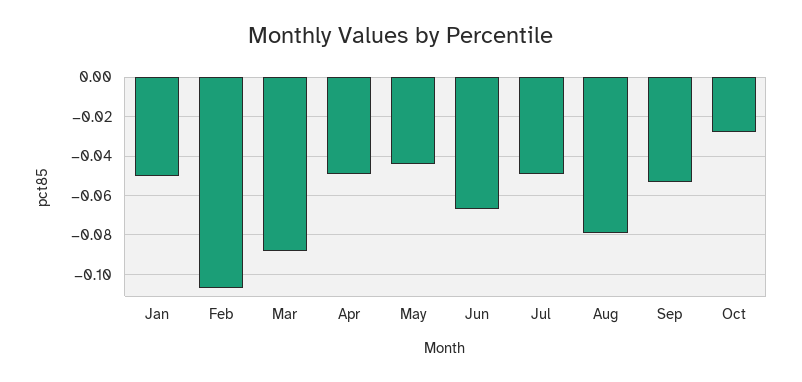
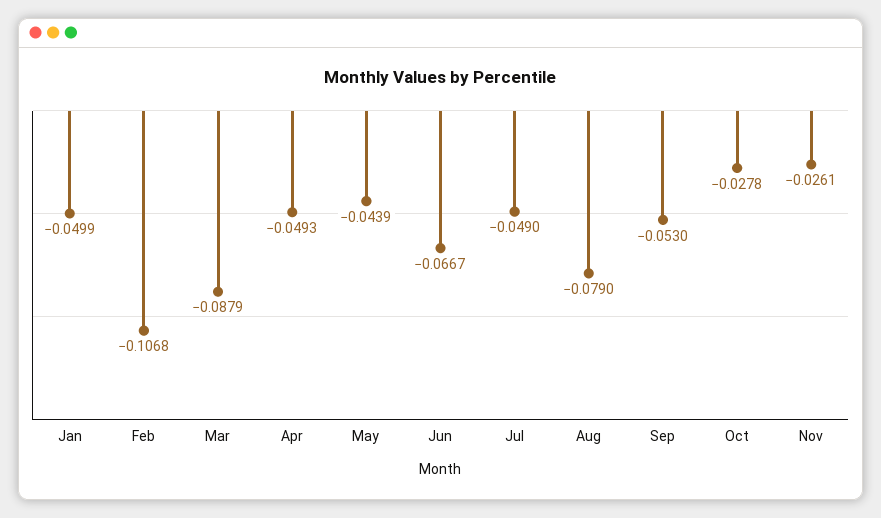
Nov: none -> -0.0261

